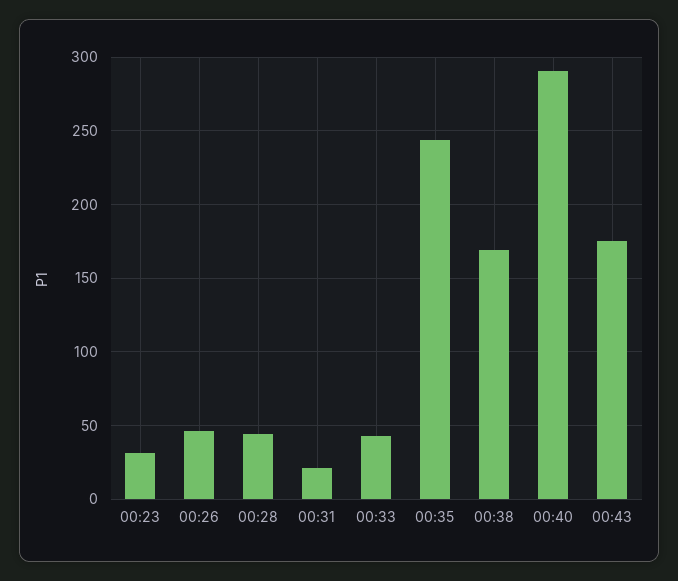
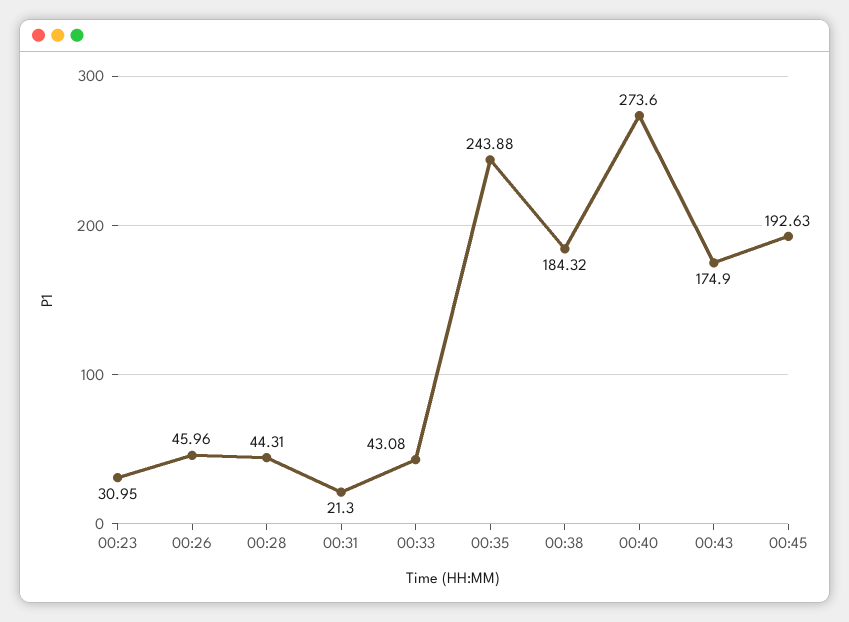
00:38: 170 -> 184.32
00:40: 290 -> 273.6
00:45: none -> 192.63

